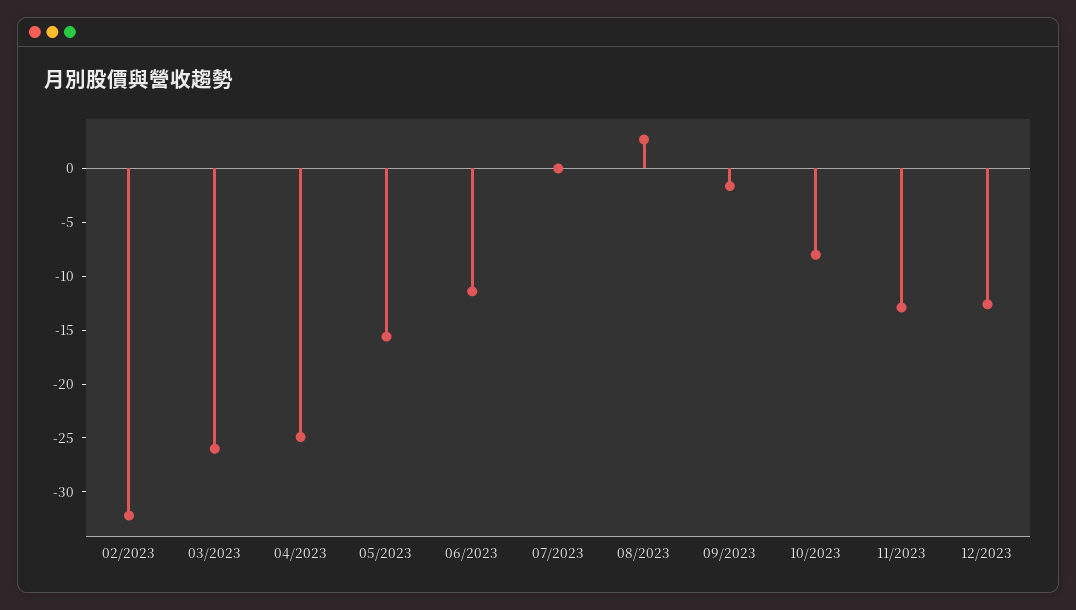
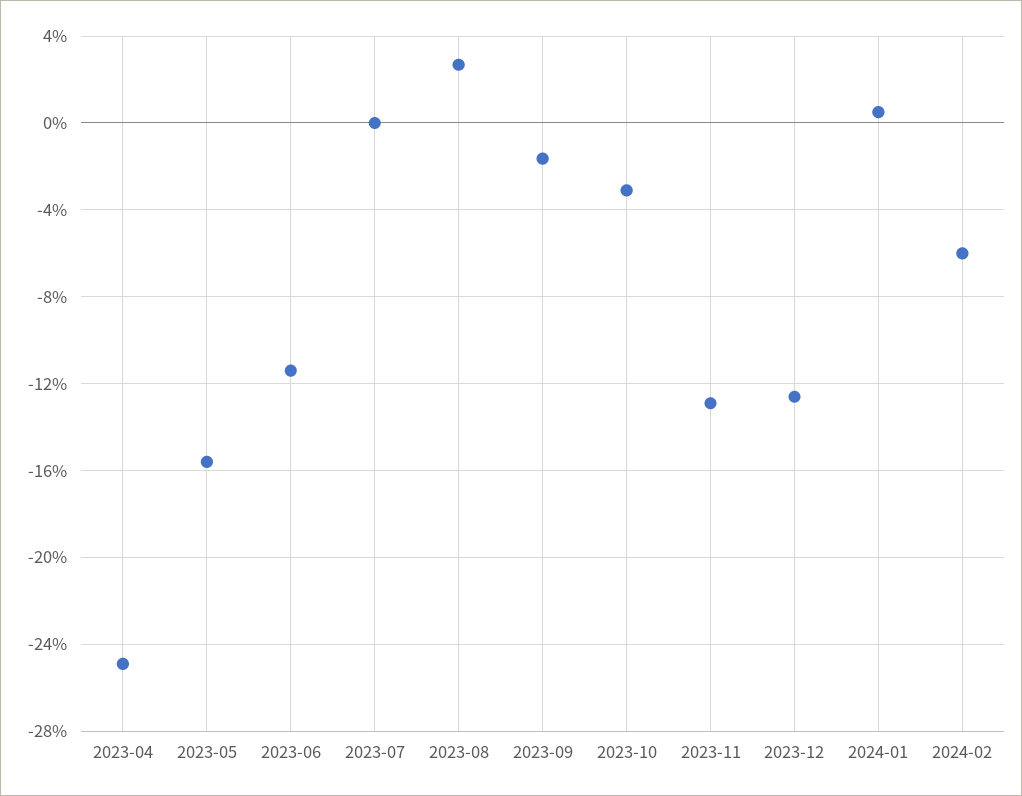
02/2023: -32 -> none
03/2023: -26 -> none
10/2023: -8 -> -3
2024-01: none -> 0.5
2024-02: none -> -6

